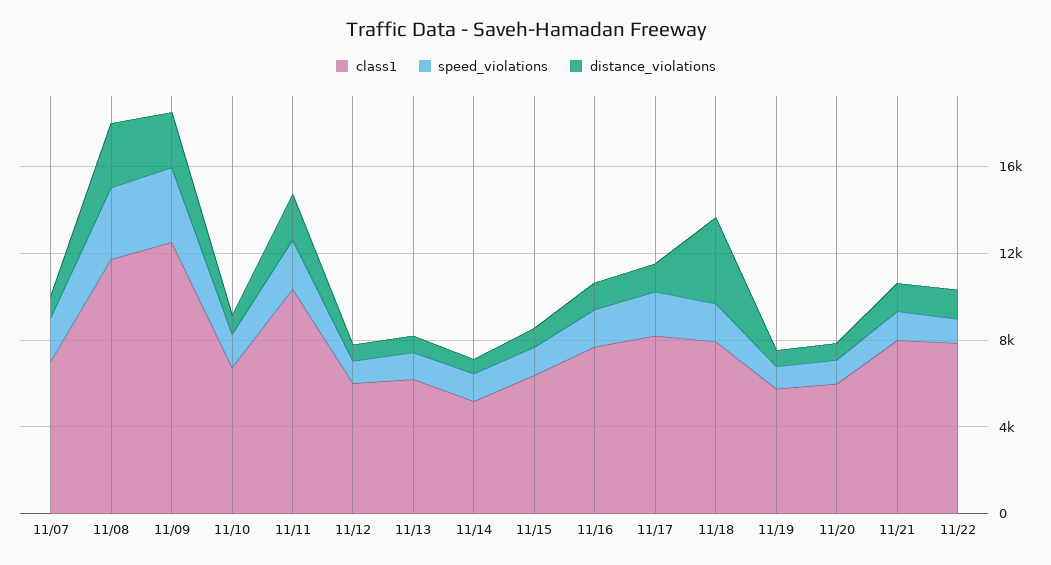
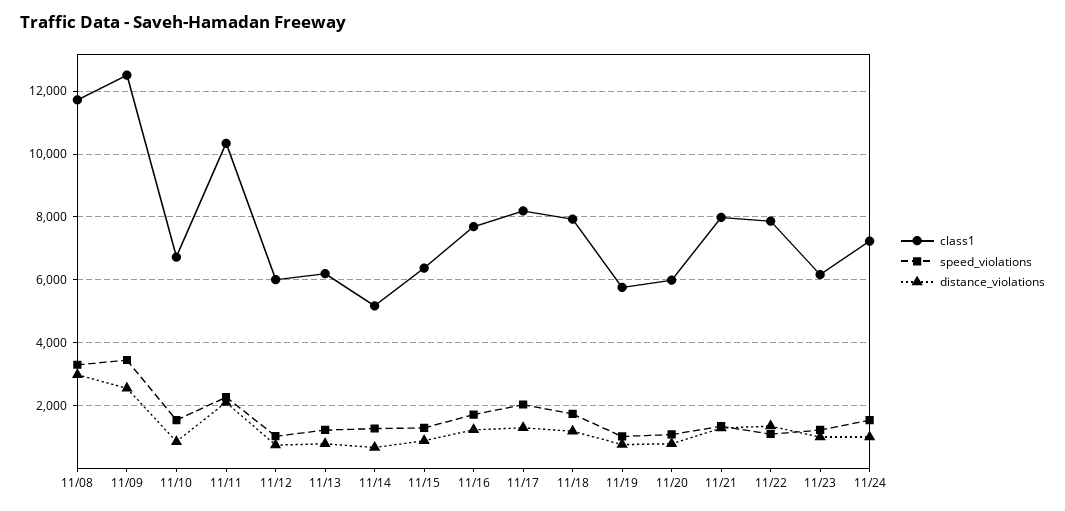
class1, 11/07: 7000 -> none
speed_violations, 11/07: 2000 -> none
distance_violations, 11/07: 1000 -> none
distance_violations, 11/18: 4000 -> 1200
class1, 11/23: none -> 6200
speed_violations, 11/23: none -> 1200
distance_violations, 11/23: none -> 1000
class1, 11/24: none -> 7200
speed_violations, 11/24: none -> 1600
distance_violations, 11/24: none -> 1000

